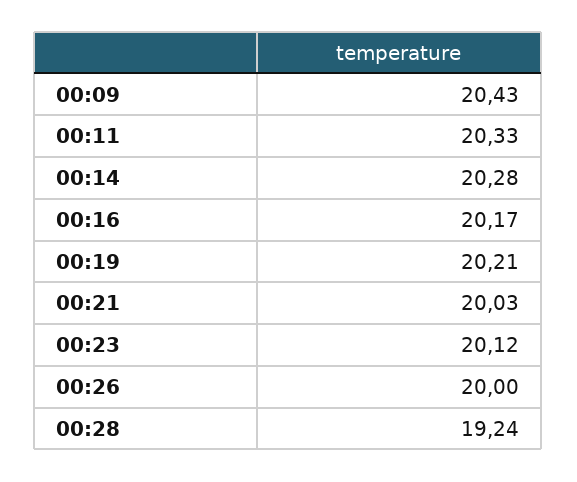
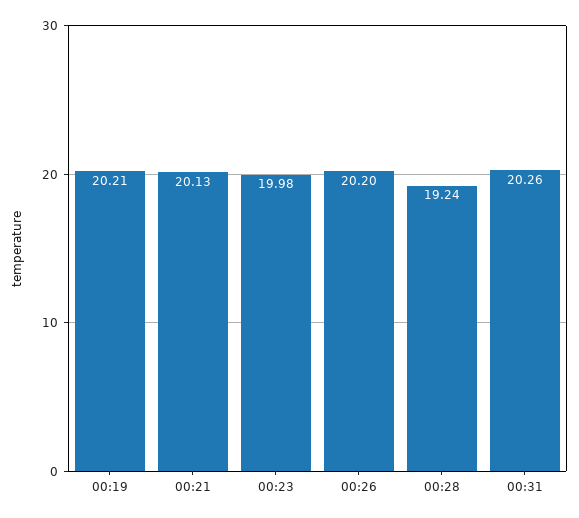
00:09: 20.43 -> none
00:11: 20.33 -> none
00:14: 20.28 -> none
00:16: 20.17 -> none
00:21: 20.03 -> 20.13
00:23: 20.12 -> 19.98
00:26: 20 -> 20.2
00:31: none -> 20.26

